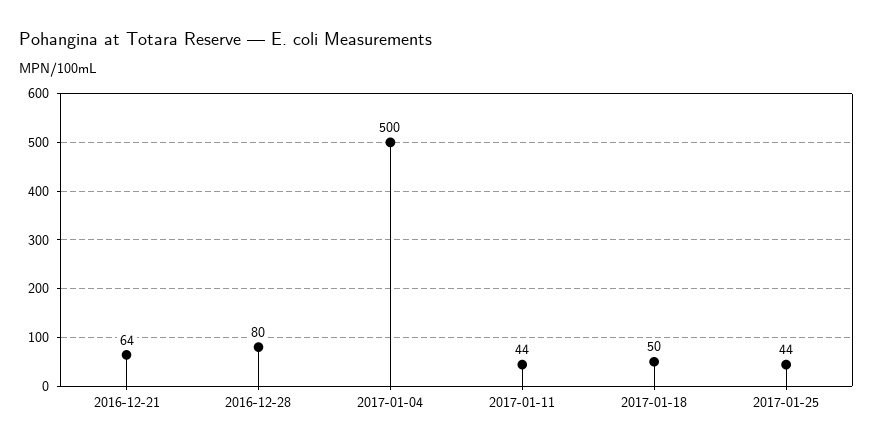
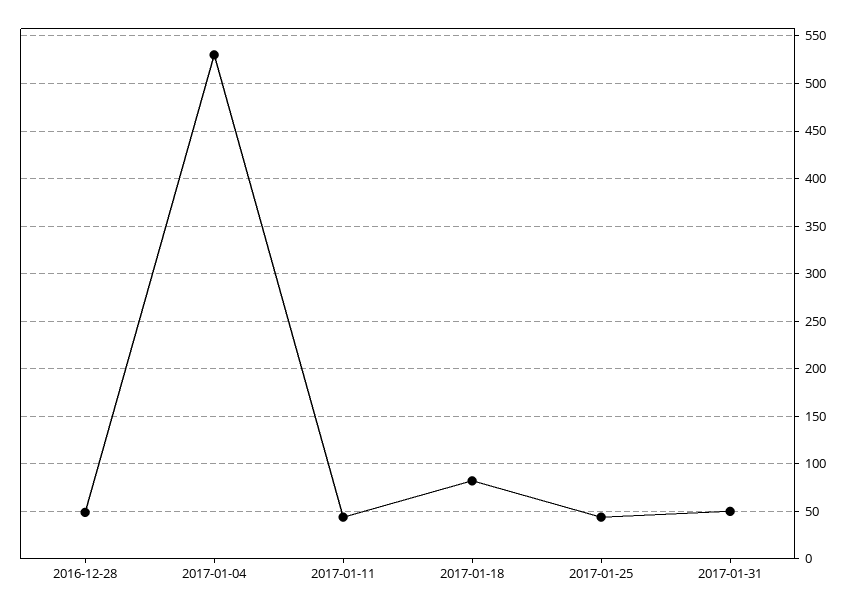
2016-12-21: 64 -> none
2016-12-28: 80 -> 50
2017-01-04: 500 -> 530
2017-01-18: 50 -> 80
2017-01-31: none -> 50

